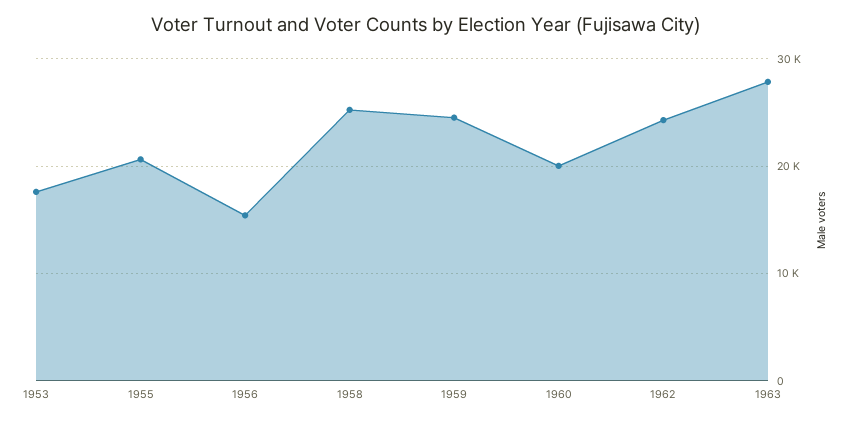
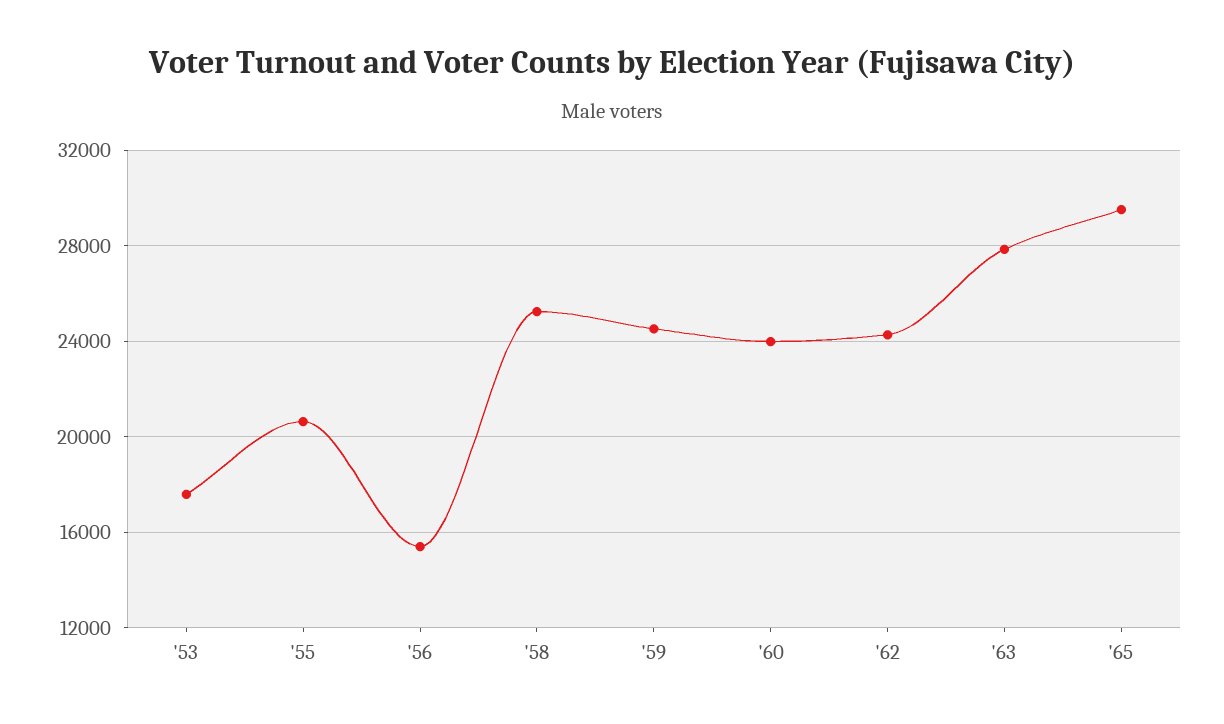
1960: 20000 -> 24000
'65: none -> 29500

